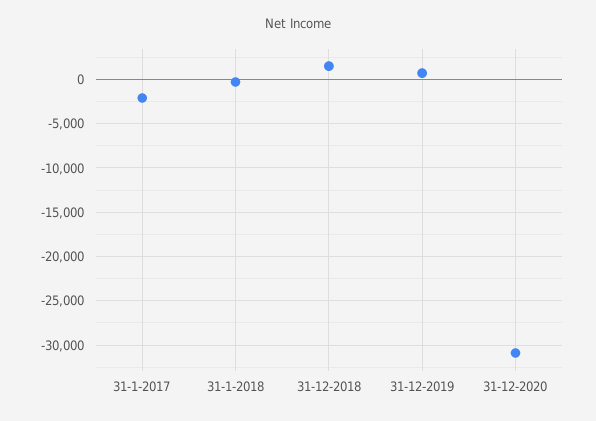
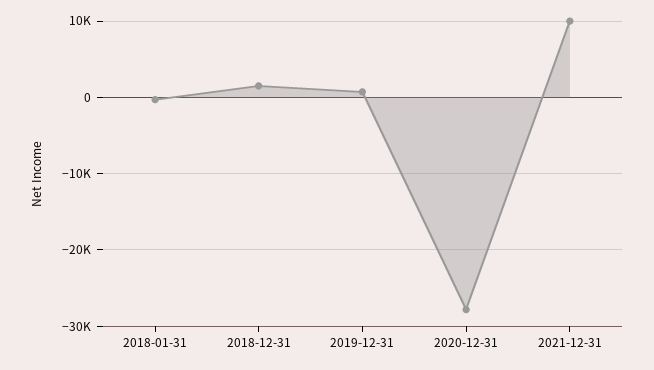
31-1-2017: -2000 -> none
31-12-2020: -31000 -> -28000
2021-12-31: none -> 10000

